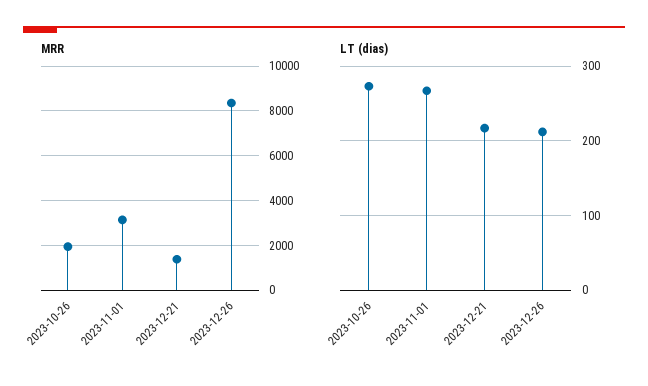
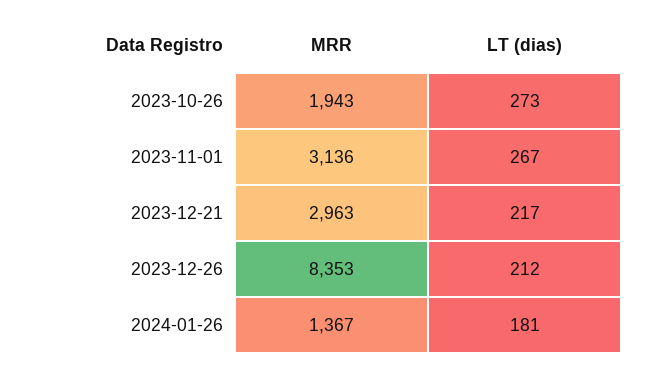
MRR, 2023-12-21: 1500 -> 2963
MRR, 2024-01-26: none -> 1367
LT (dias), 2024-01-26: none -> 181

